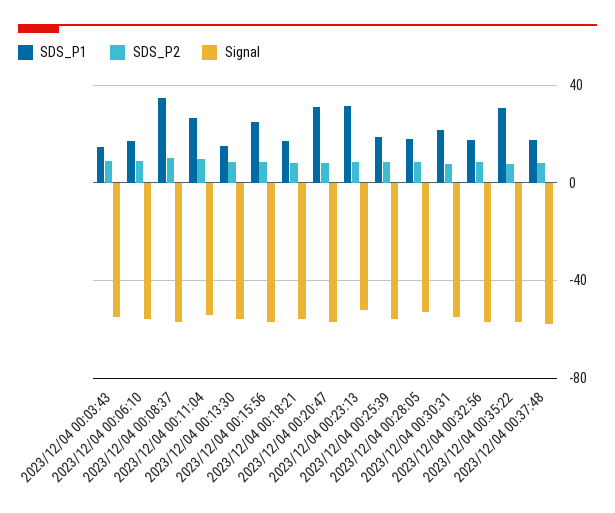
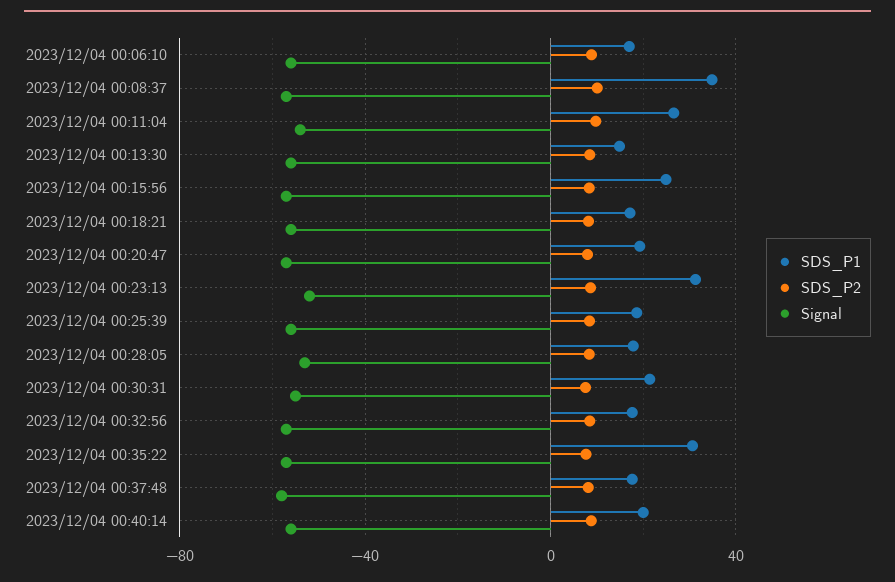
SDS_P1, 2023/12/04 00:03:43: 15 -> none
SDS_P2, 2023/12/04 00:03:43: 10 -> none
Signal, 2023/12/04 00:03:43: -55 -> none
SDS_P1, 2023/12/04 00:20:47: 30 -> 20
SDS_P1, 2023/12/04 00:40:14: none -> 20
SDS_P2, 2023/12/04 00:40:14: none -> 10
Signal, 2023/12/04 00:40:14: none -> -55

